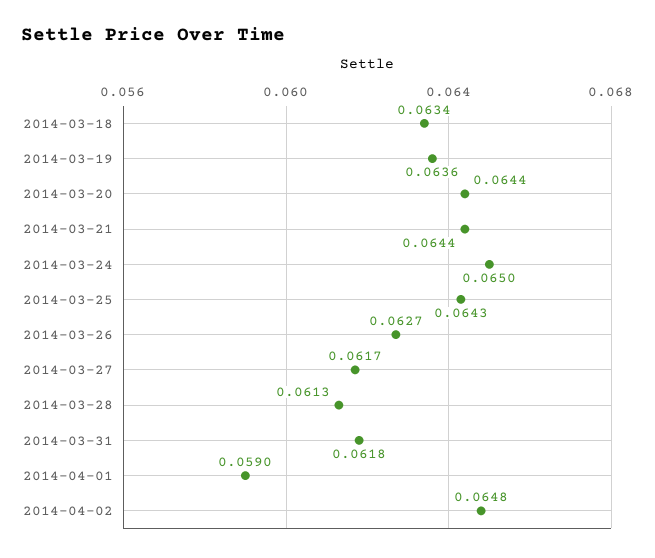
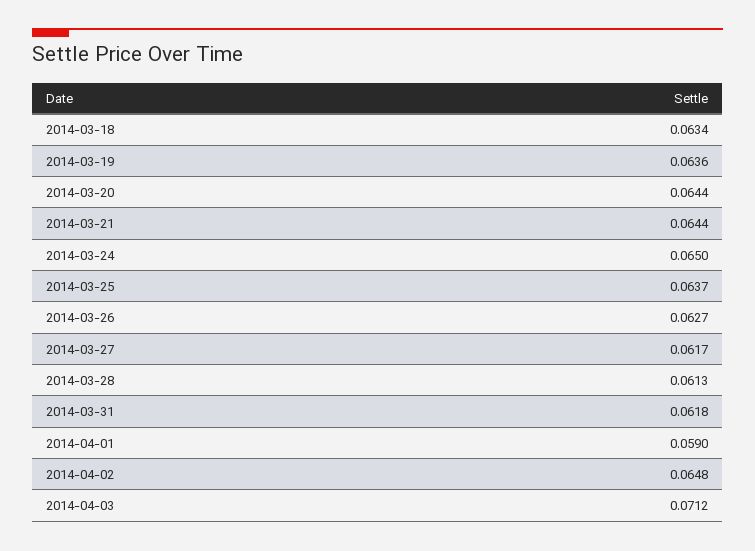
2014-03-25: 0.0643 -> 0.0637
2014-04-03: none -> 0.0712

